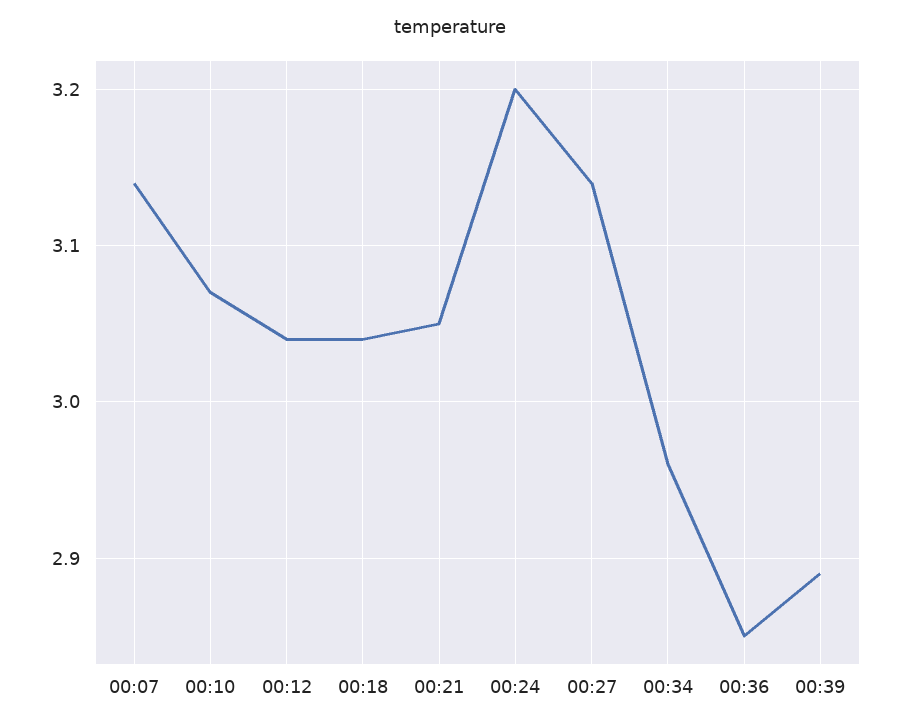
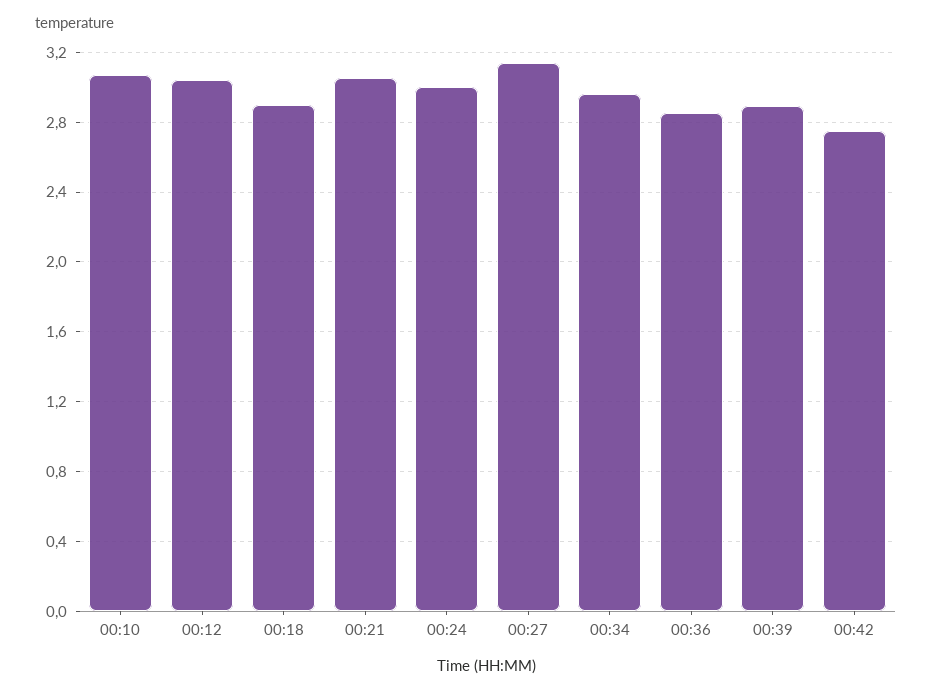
00:07: 3.14 -> none
00:18: 3.04 -> 2.9
00:24: 3.2 -> 3
00:42: none -> 2.75

